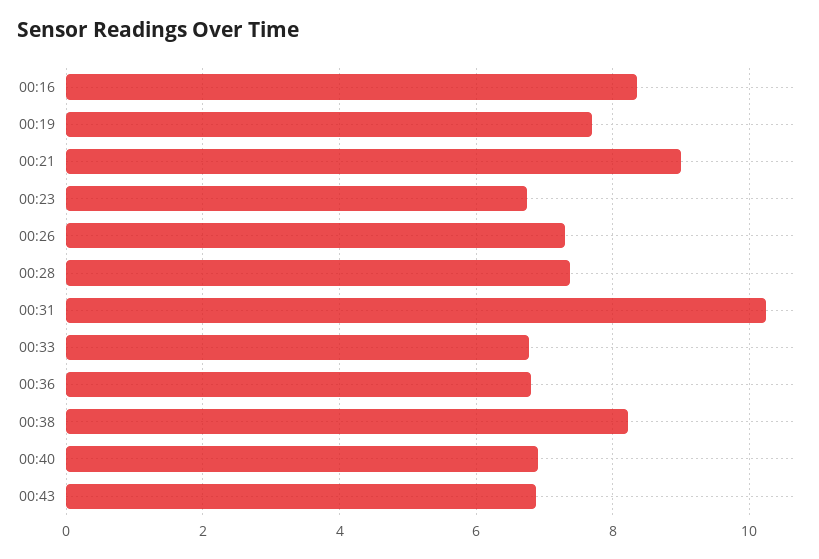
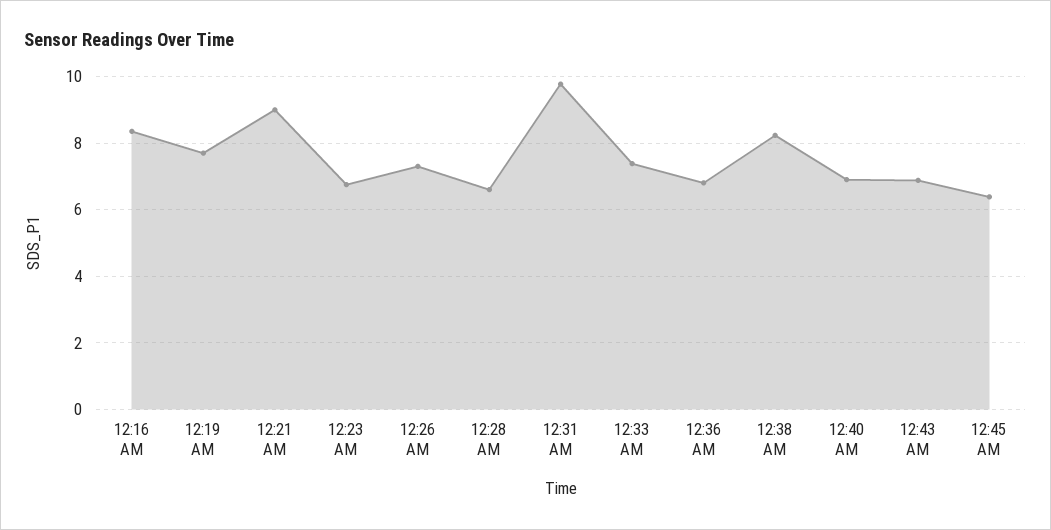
00:28: 7.4 -> 6.6
00:31: 10.2 -> 9.8
00:33: 6.8 -> 7.4
12:45 AM: none -> 6.4

